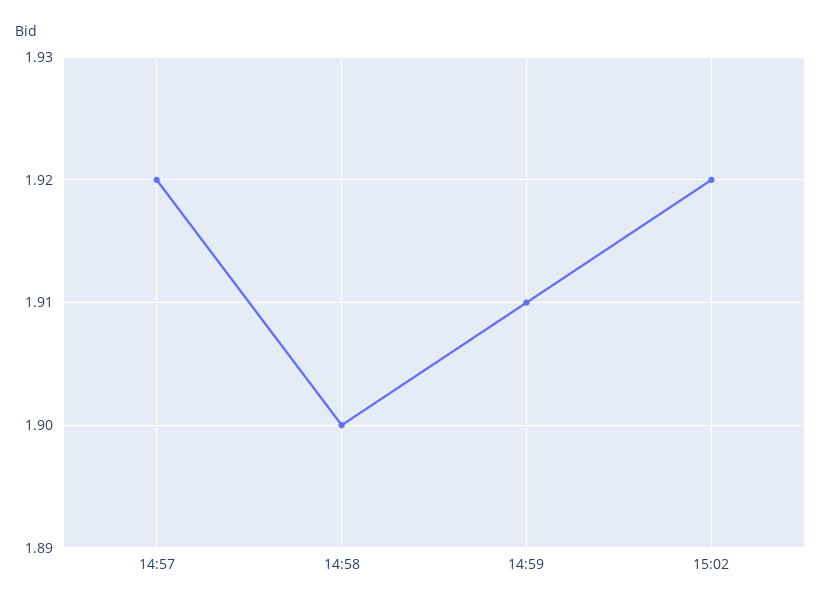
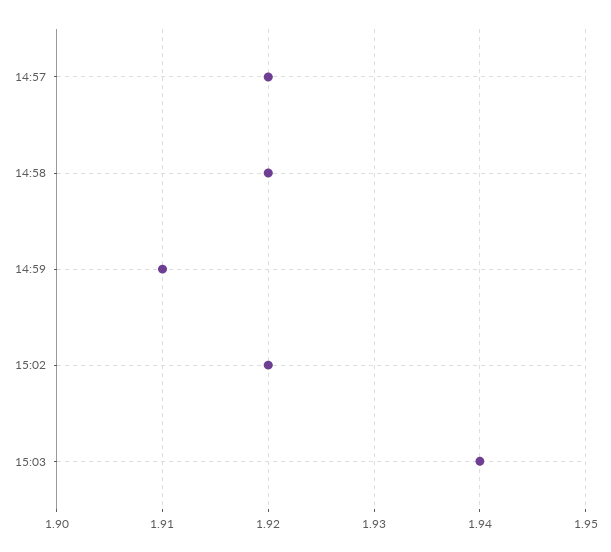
14:58: 1.9 -> 1.92
15:03: none -> 1.94

